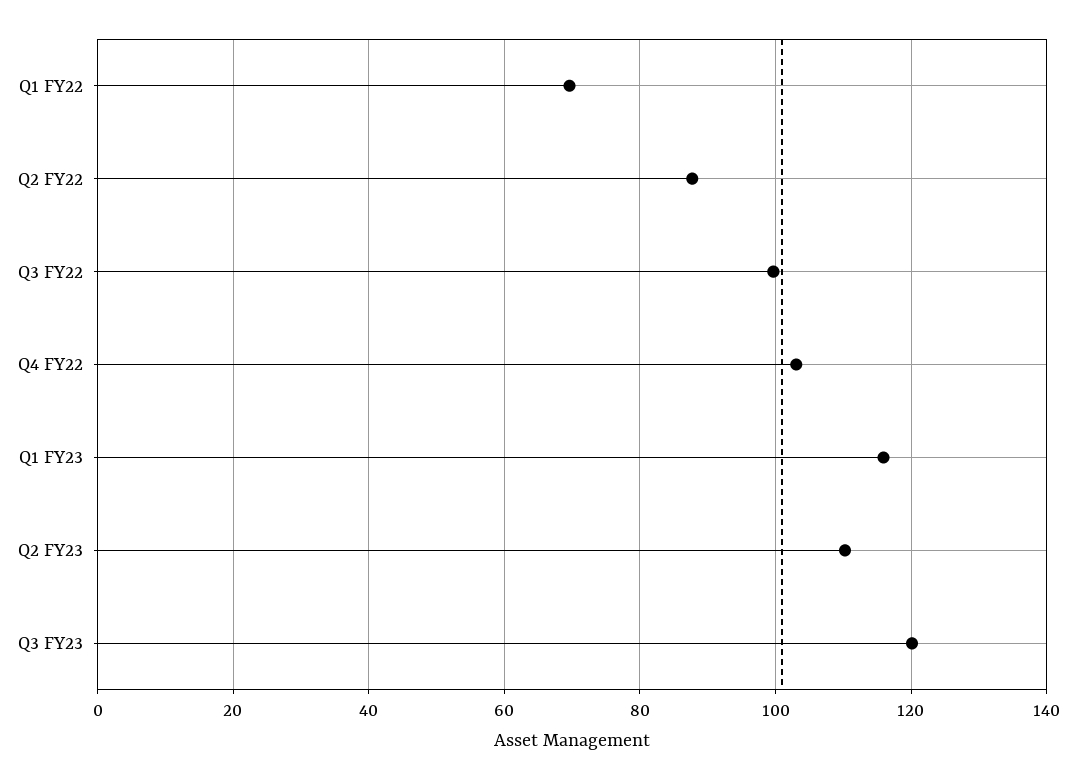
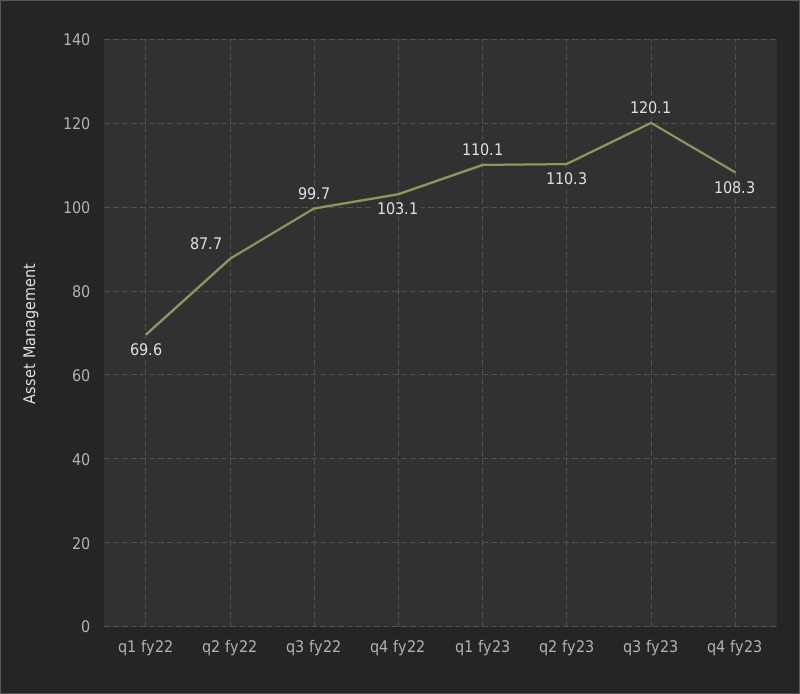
Q1 FY23: 116 -> 110.1
q4 fy23: none -> 108.3

